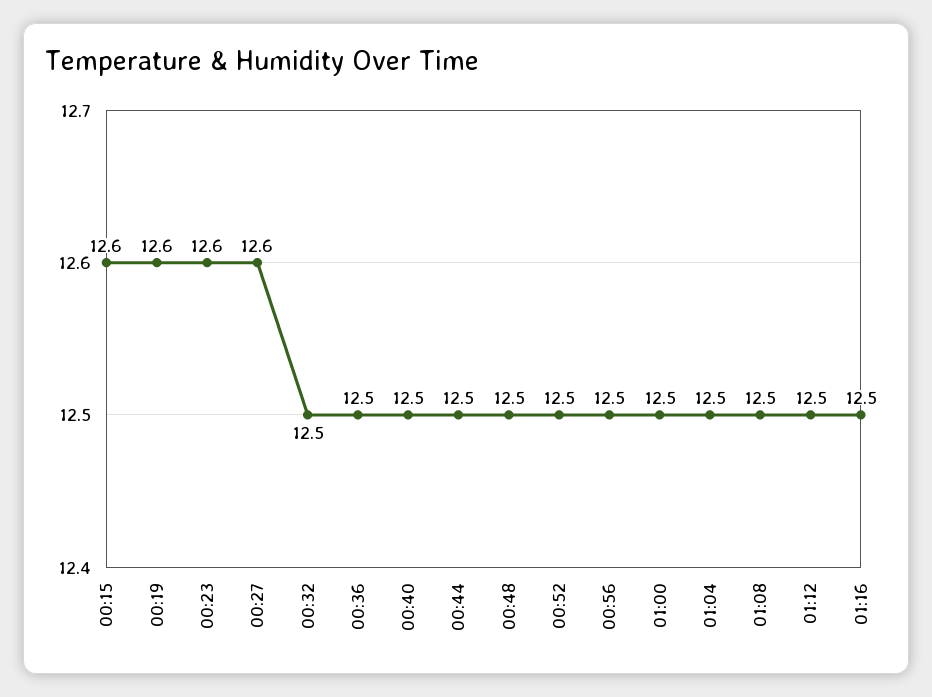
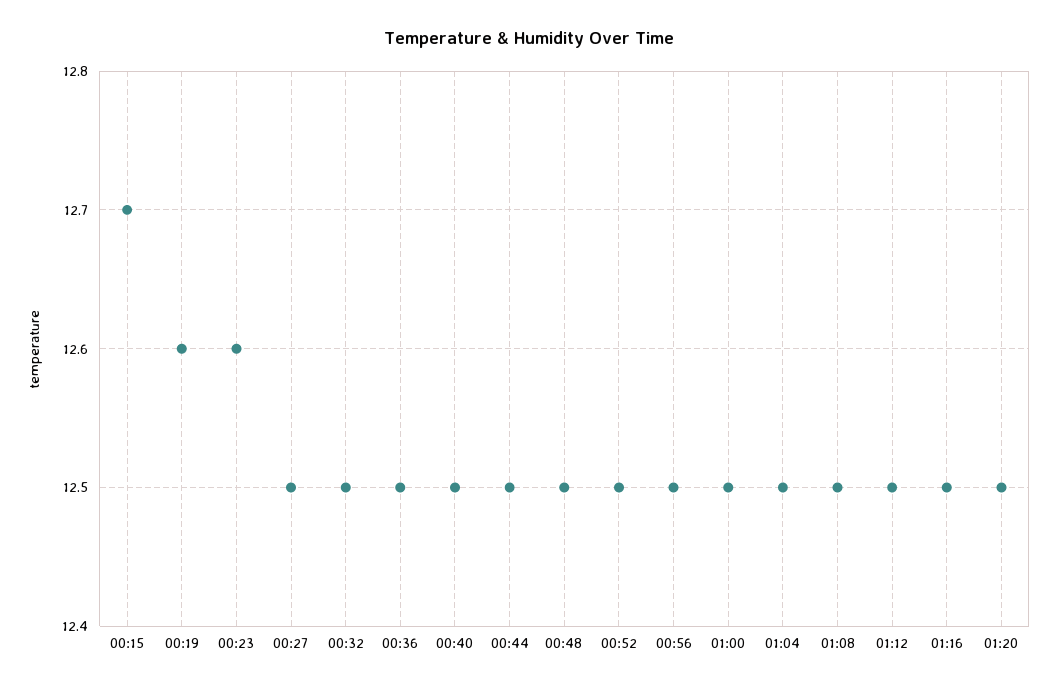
00:15: 12.6 -> 12.7
00:27: 12.6 -> 12.5
01:20: none -> 12.5

